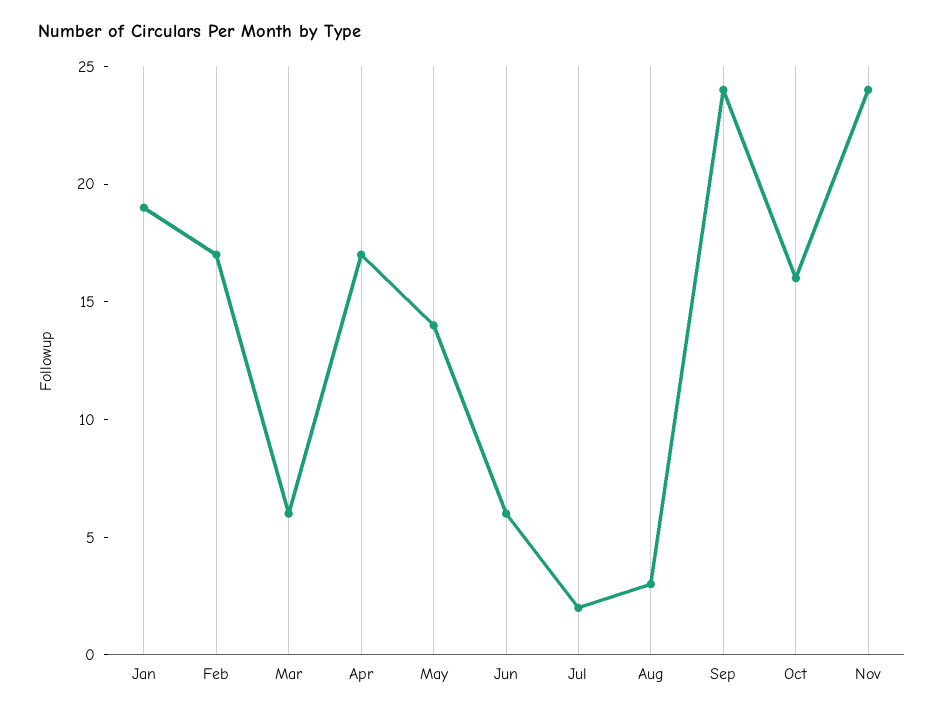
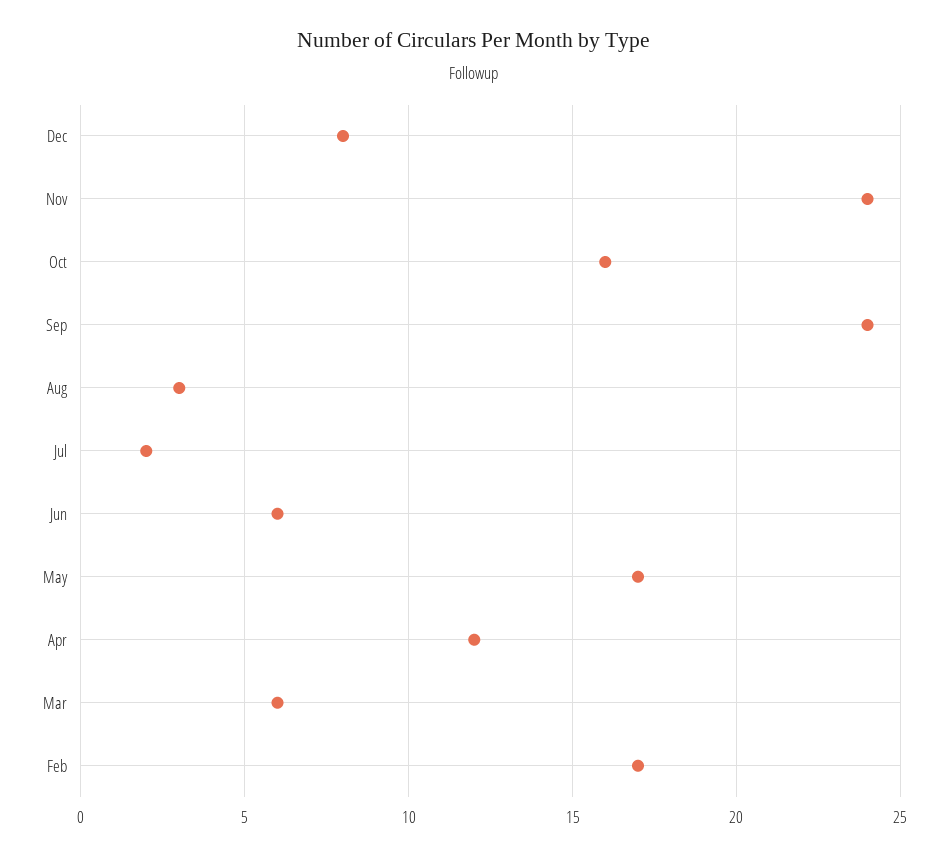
Jan: 19 -> none
Apr: 17 -> 12
May: 14 -> 17
Dec: none -> 8

